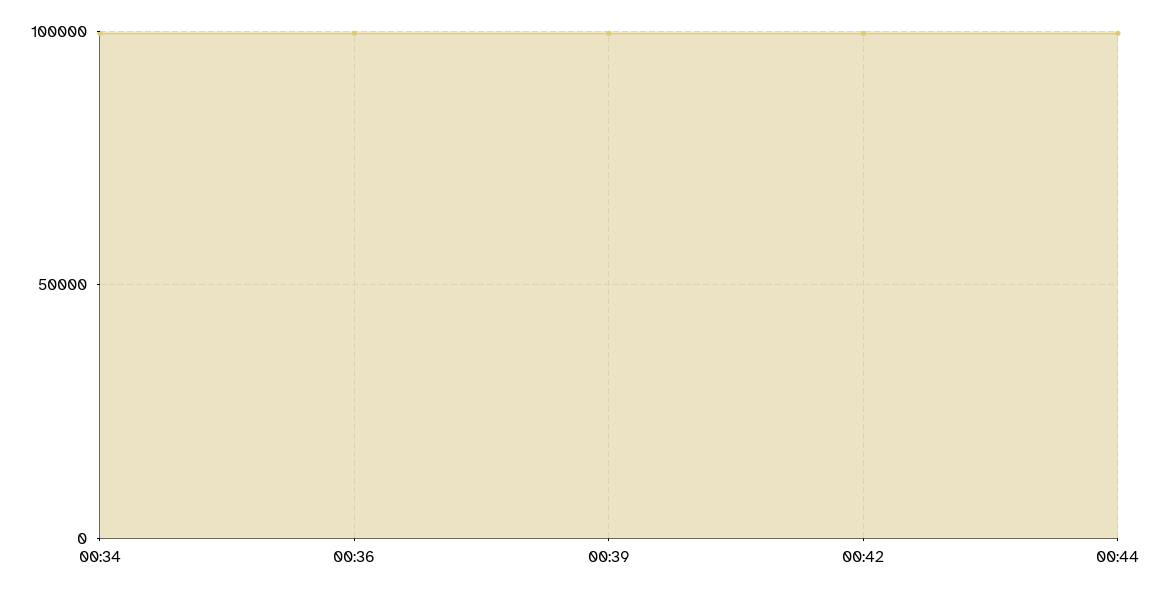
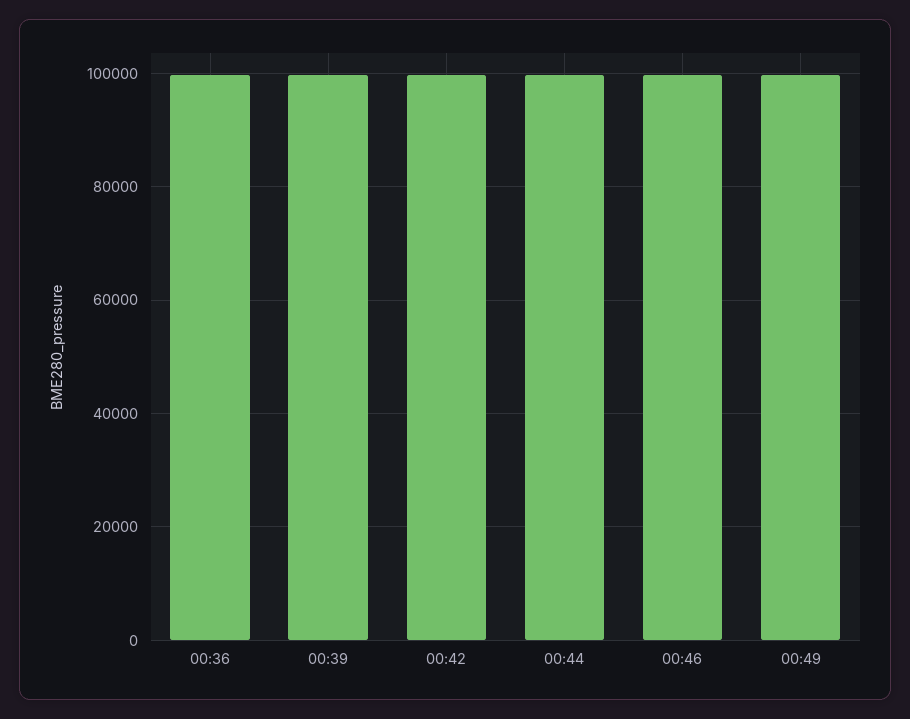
00:34: 100000 -> none
00:46: none -> 100000
00:49: none -> 100000

